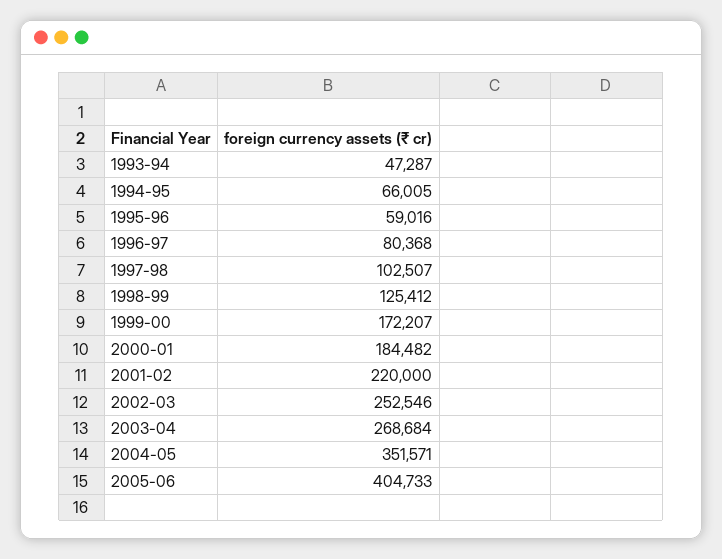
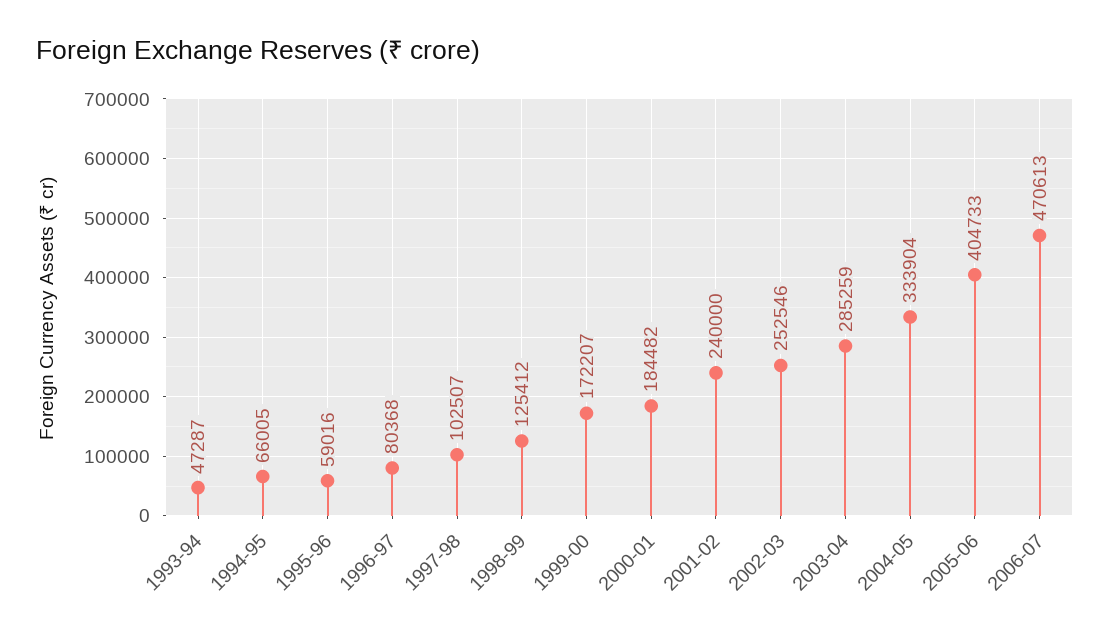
2001-02: 220000 -> 240000
2003-04: 268684 -> 285259
2004-05: 351571 -> 333904
2006-07: none -> 470613

